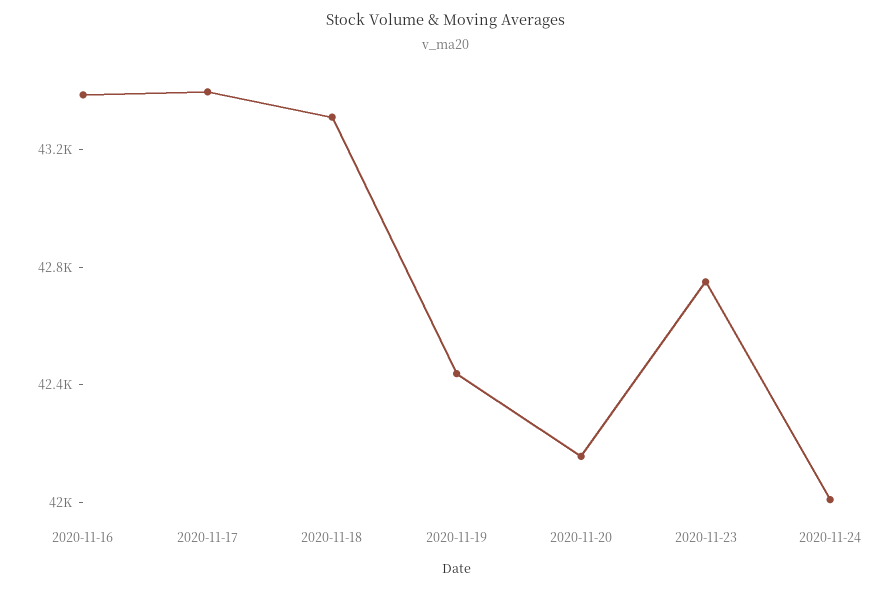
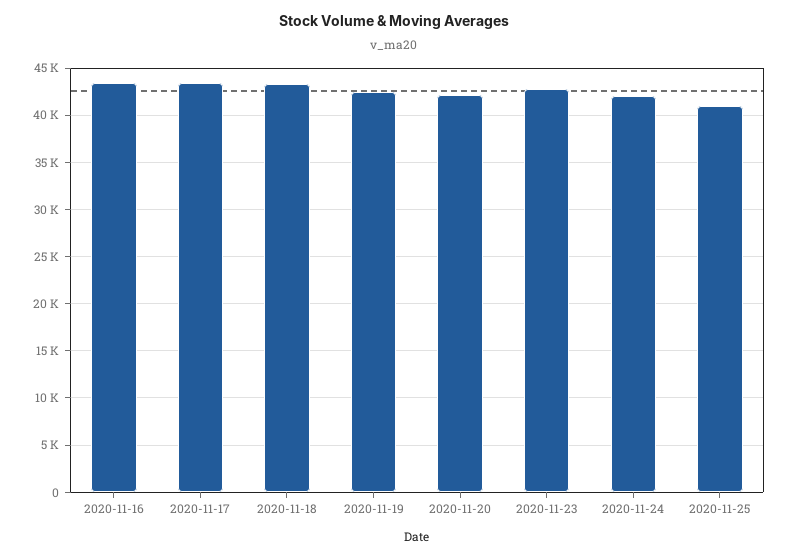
2020-11-25: none -> 41000

